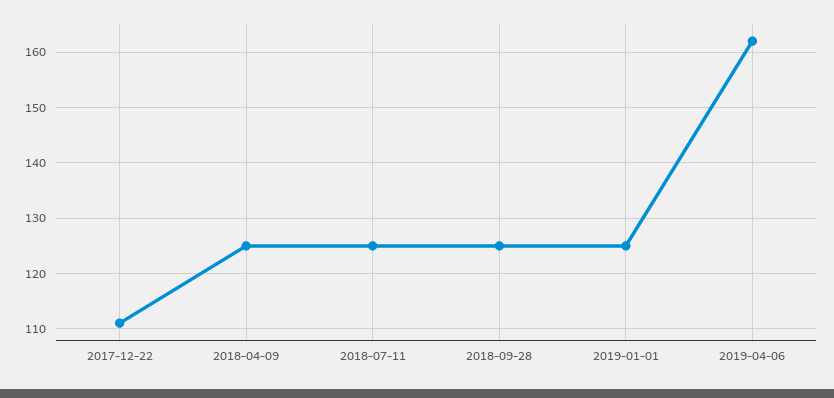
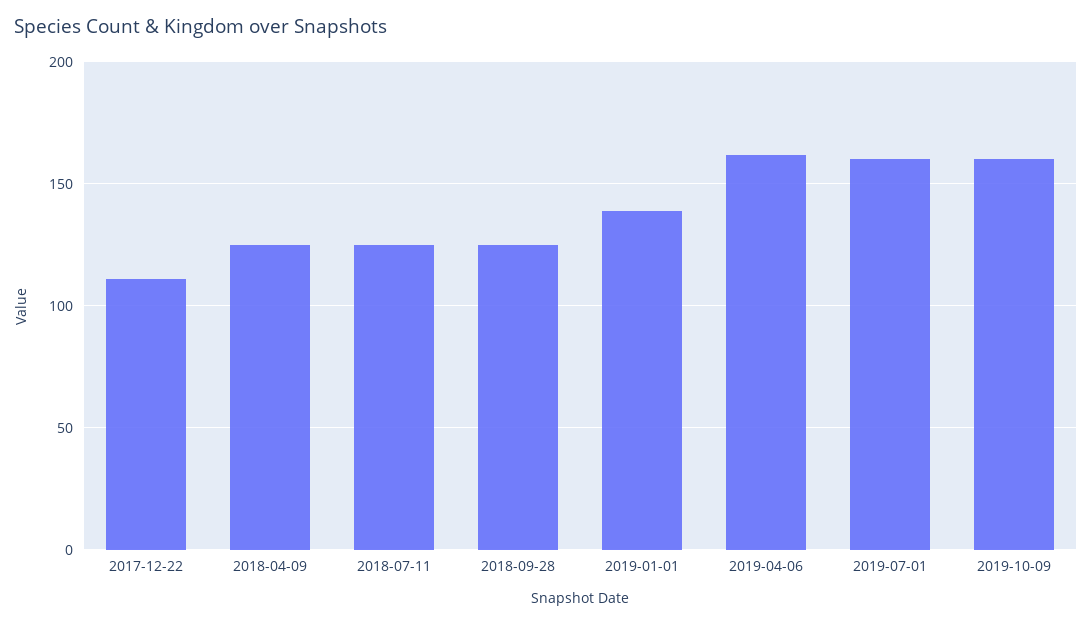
2019-01-01: 125 -> 140
2019-07-01: none -> 160
2019-10-09: none -> 160

